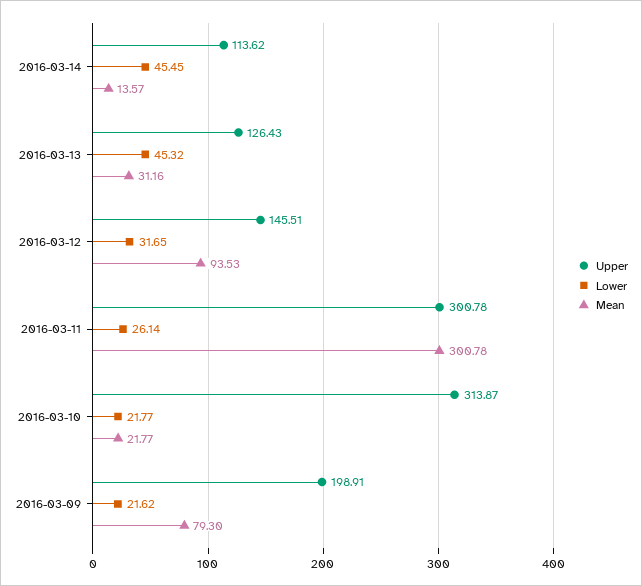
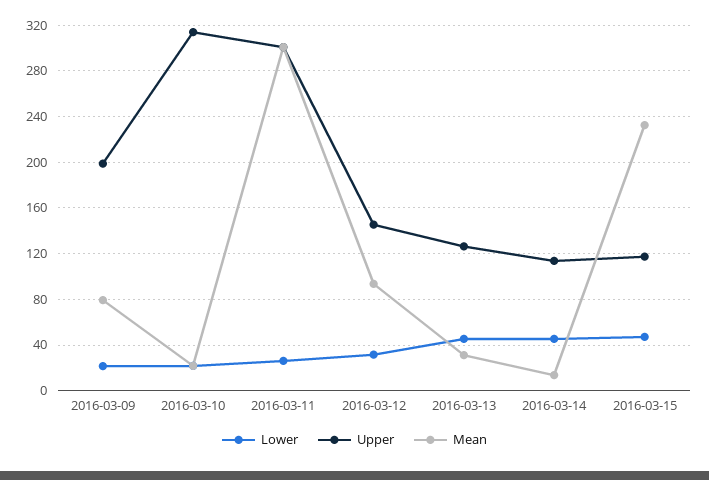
Lower, 2016-03-15: none -> 50
Upper, 2016-03-15: none -> 120
Mean, 2016-03-15: none -> 230

